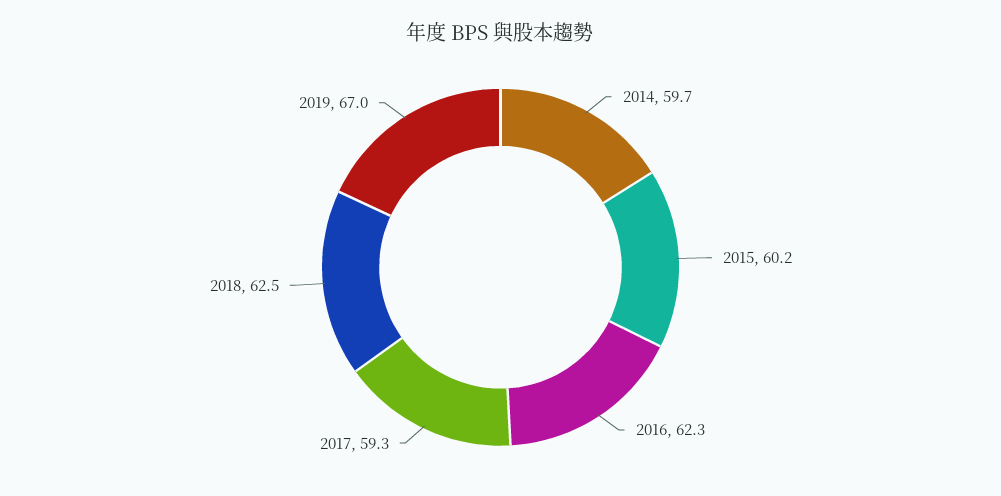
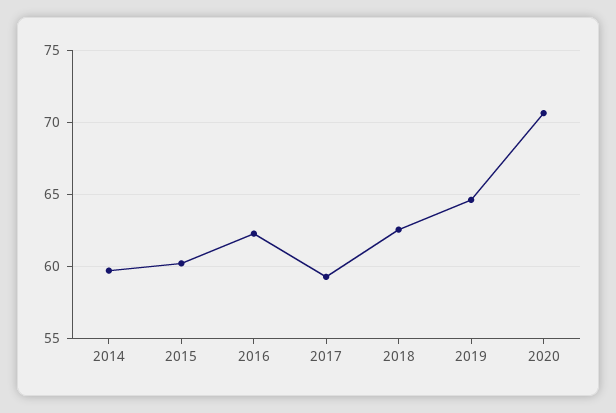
2019: 67 -> 64.5
2020: none -> 70.5

